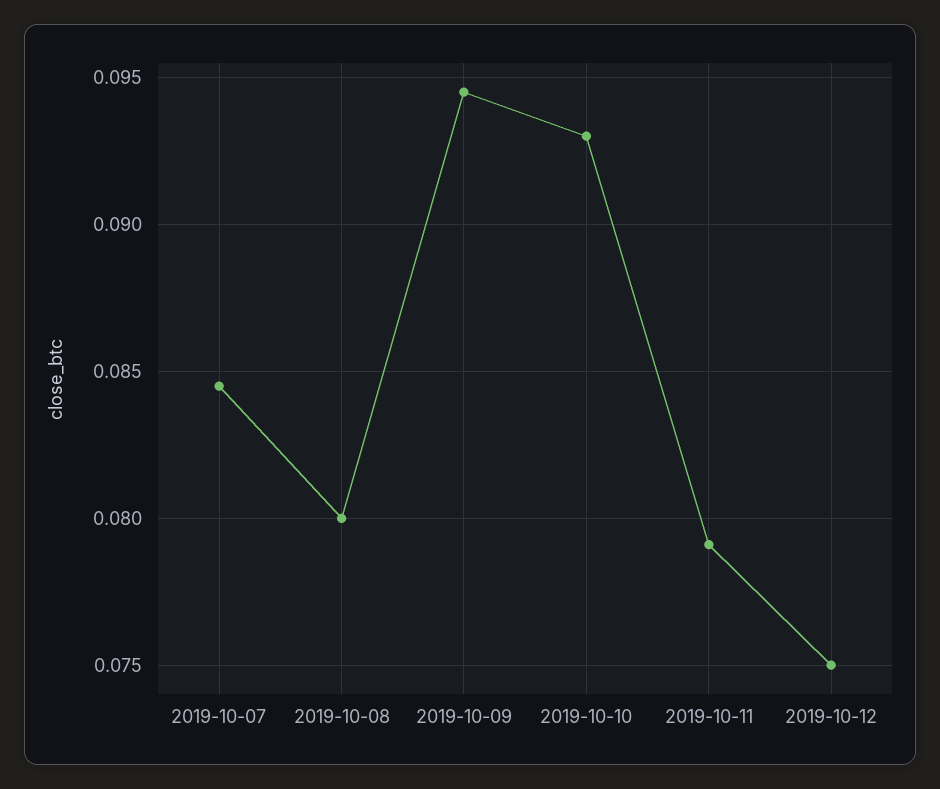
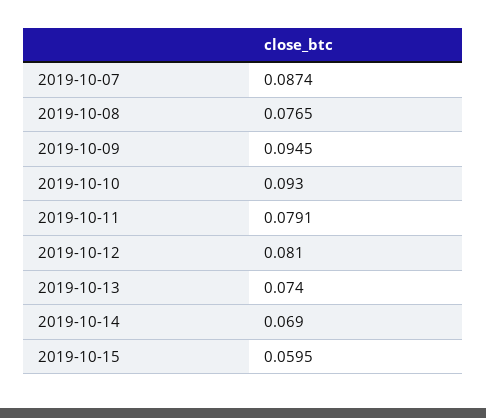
2019-10-07: 0.0845 -> 0.0874
2019-10-08: 0.08 -> 0.0765
2019-10-12: 0.075 -> 0.081
2019-10-13: none -> 0.074
2019-10-14: none -> 0.069
2019-10-15: none -> 0.0595

